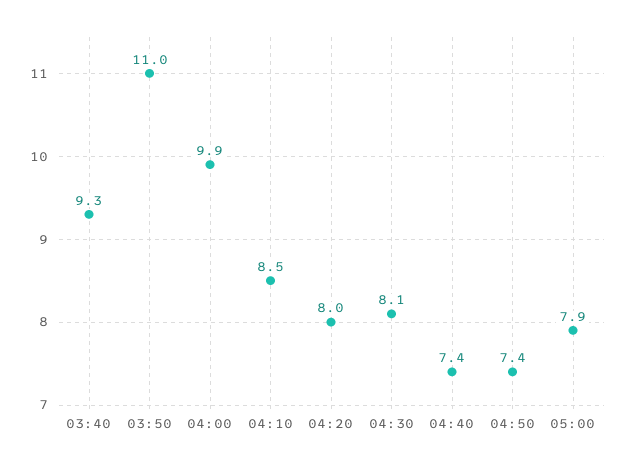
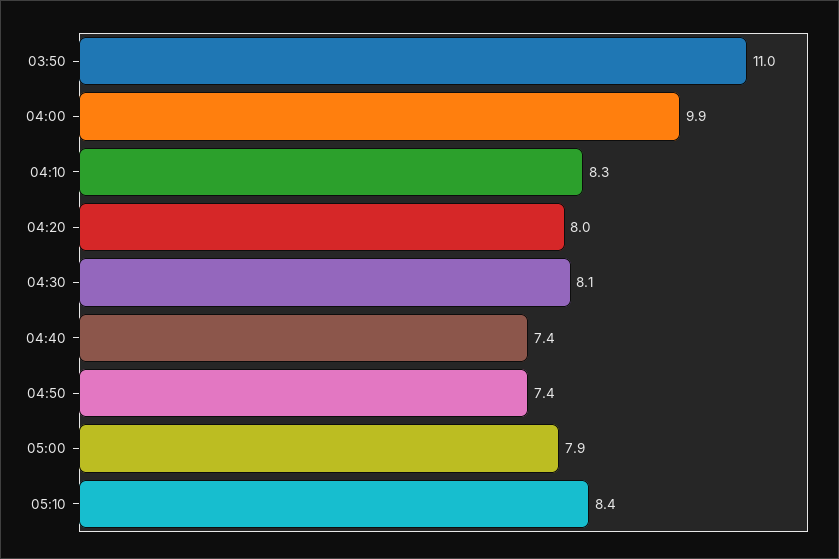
03:40: 9.3 -> none
04:10: 8.5 -> 8.3
05:10: none -> 8.4

